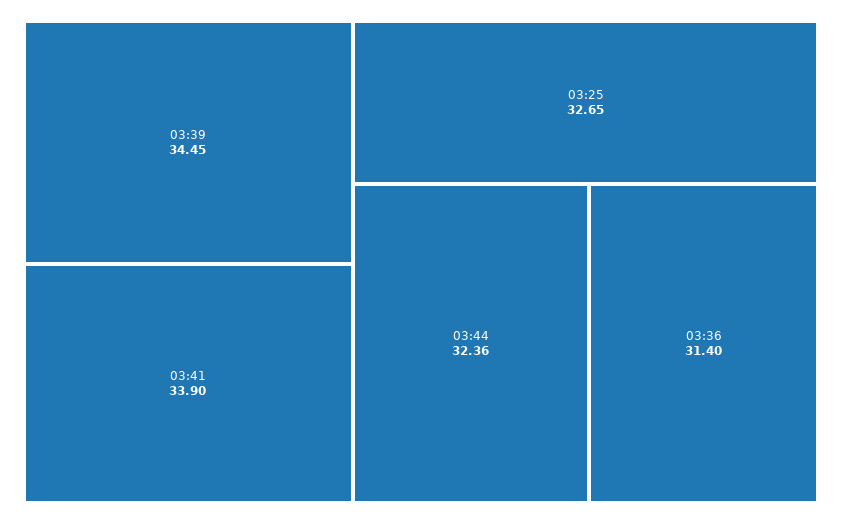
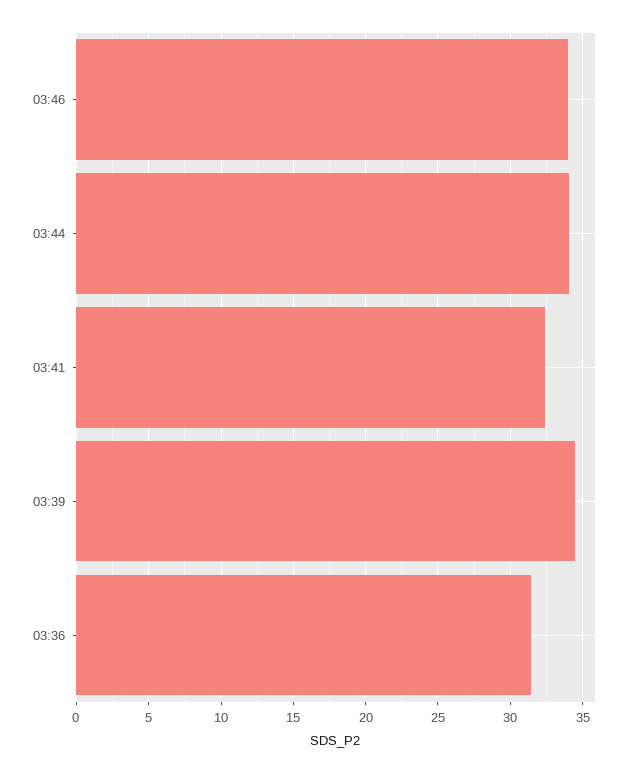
03:41: 33.9 -> 32.5
03:25: 32.65 -> none
03:44: 32.36 -> 34
03:46: none -> 34

